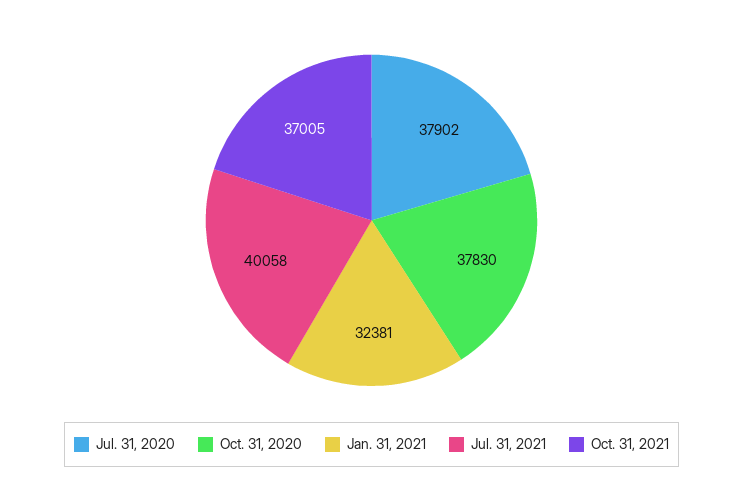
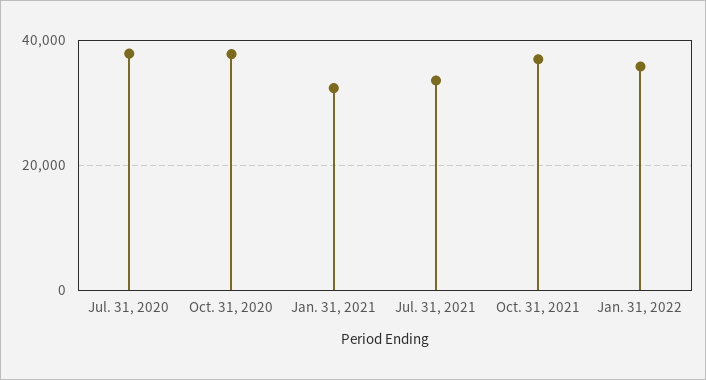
Jul. 31, 2021: 40058 -> 34000
Jan. 31, 2022: none -> 36000

